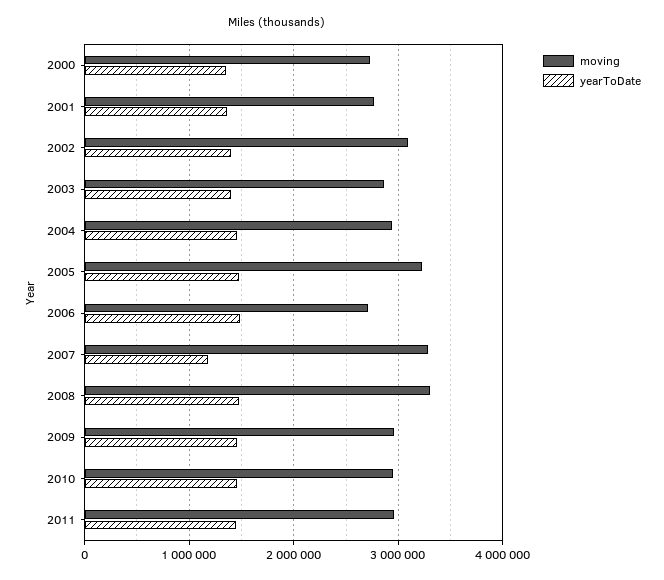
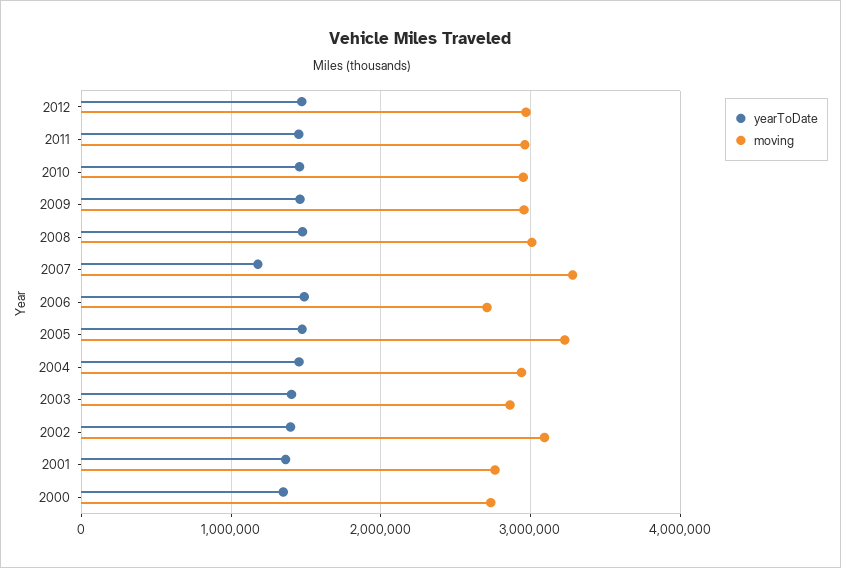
moving, 2008: 3300000 -> 3000000
yearToDate, 2012: none -> 1500000
moving, 2012: none -> 3000000

